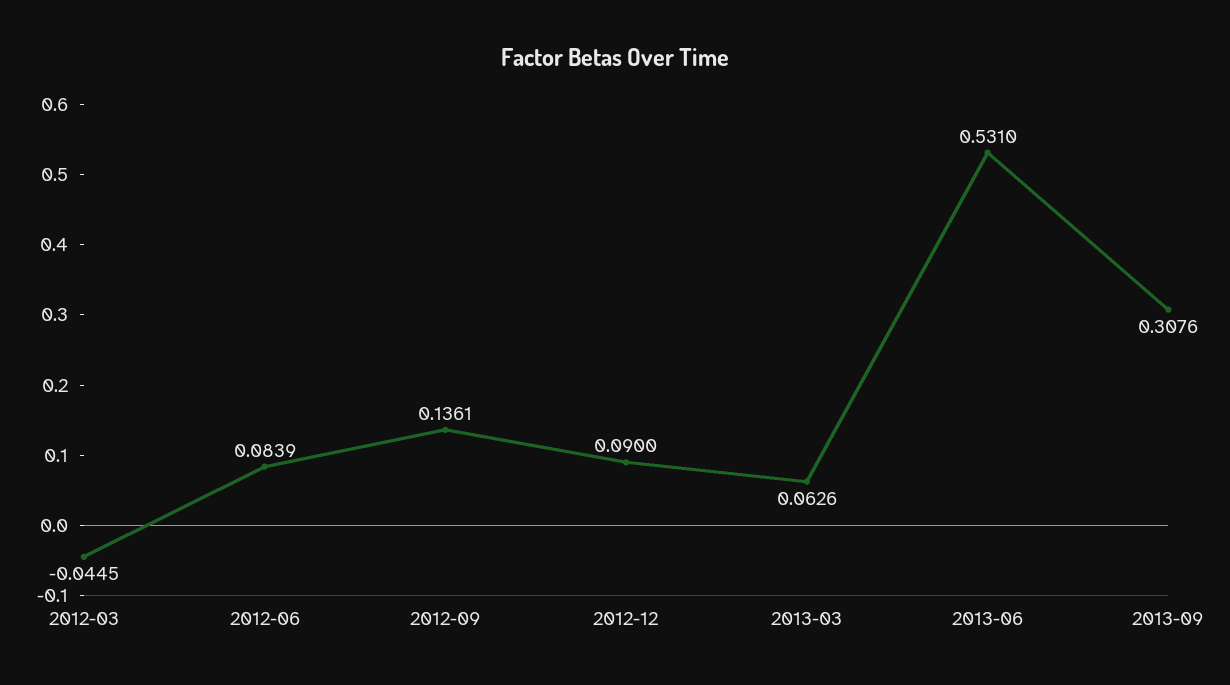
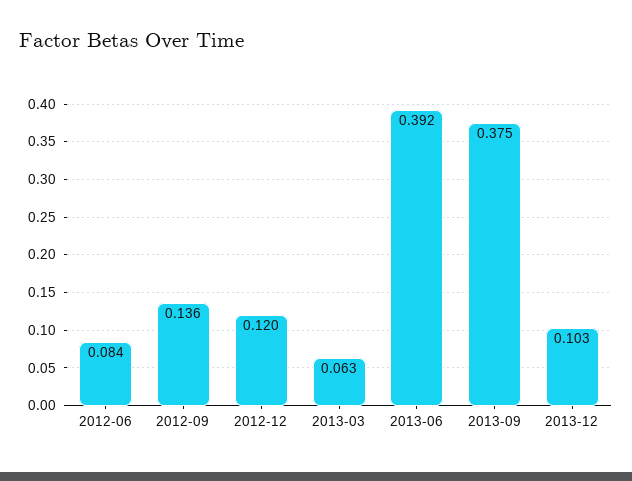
2012-03: -0.0445 -> none
2012-12: 0.09 -> 0.12
2013-06: 0.531 -> 0.392
2013-09: 0.3076 -> 0.375
2013-12: none -> 0.103

